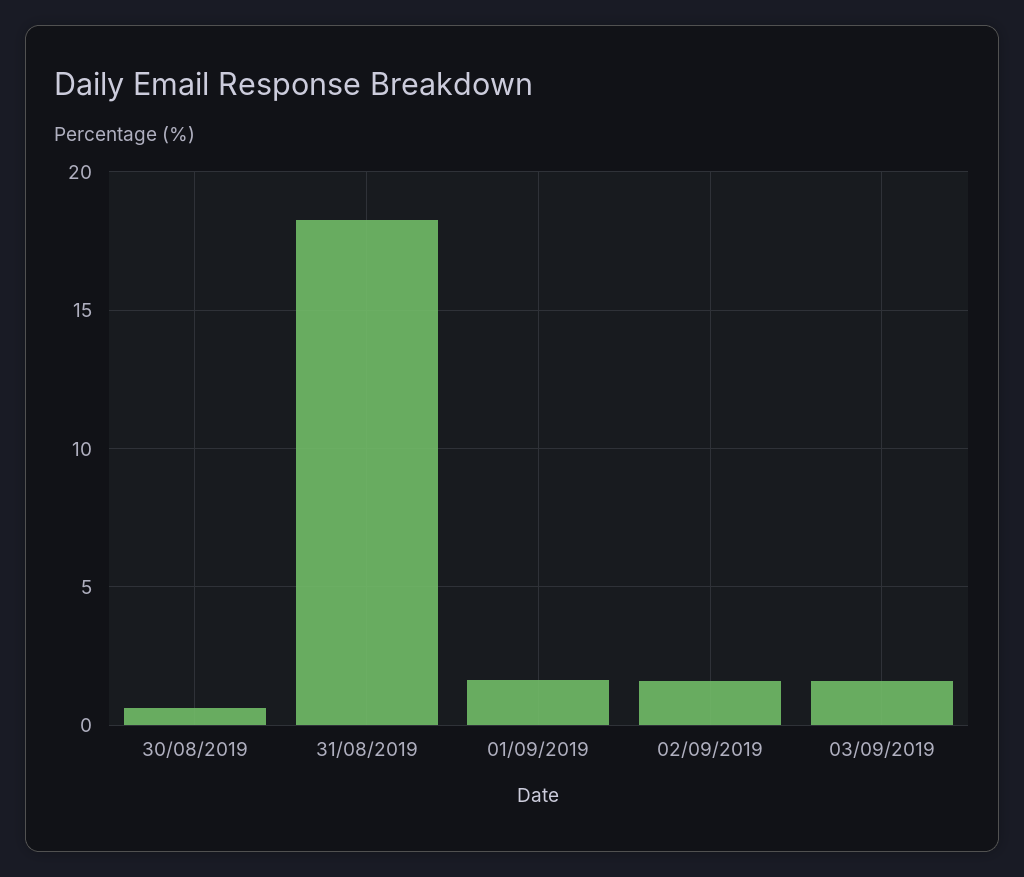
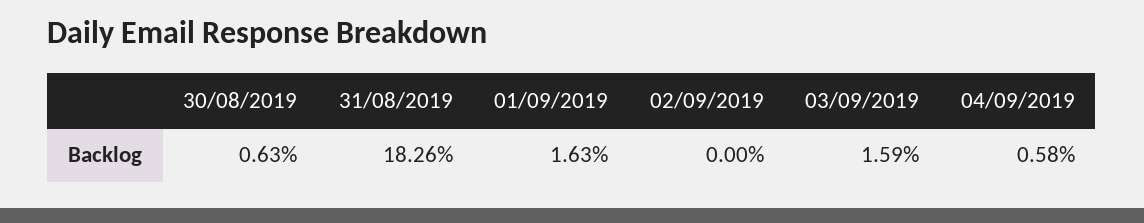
02/09/2019: 1.5 -> 0
04/09/2019: none -> 0.58

